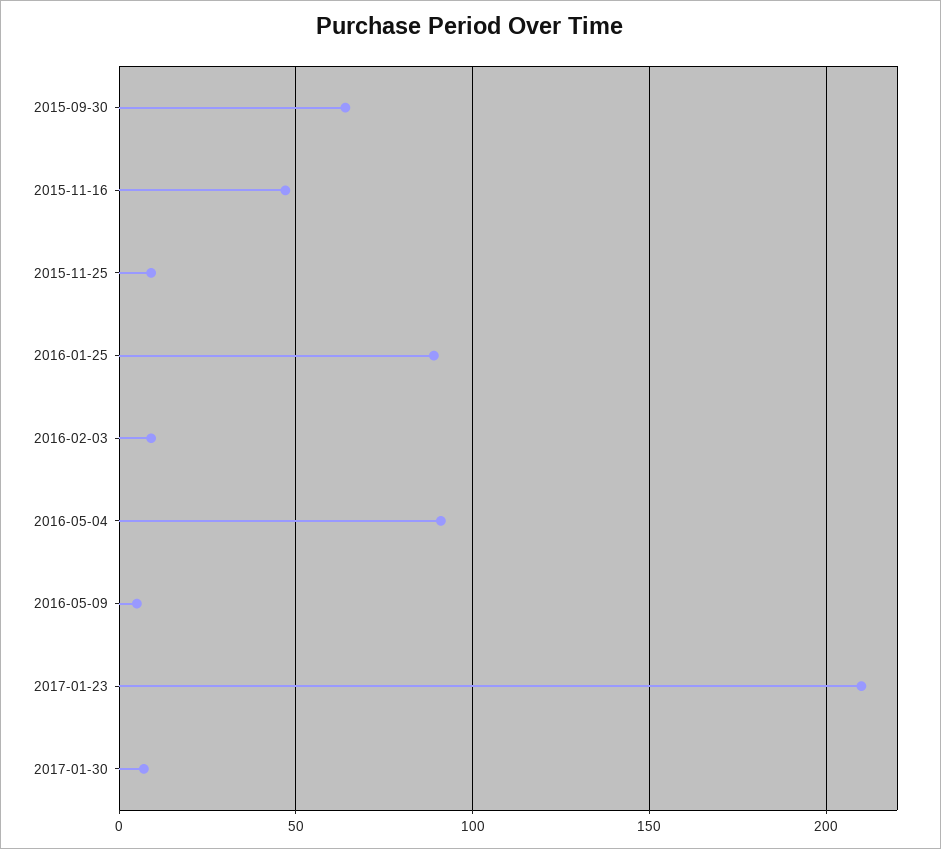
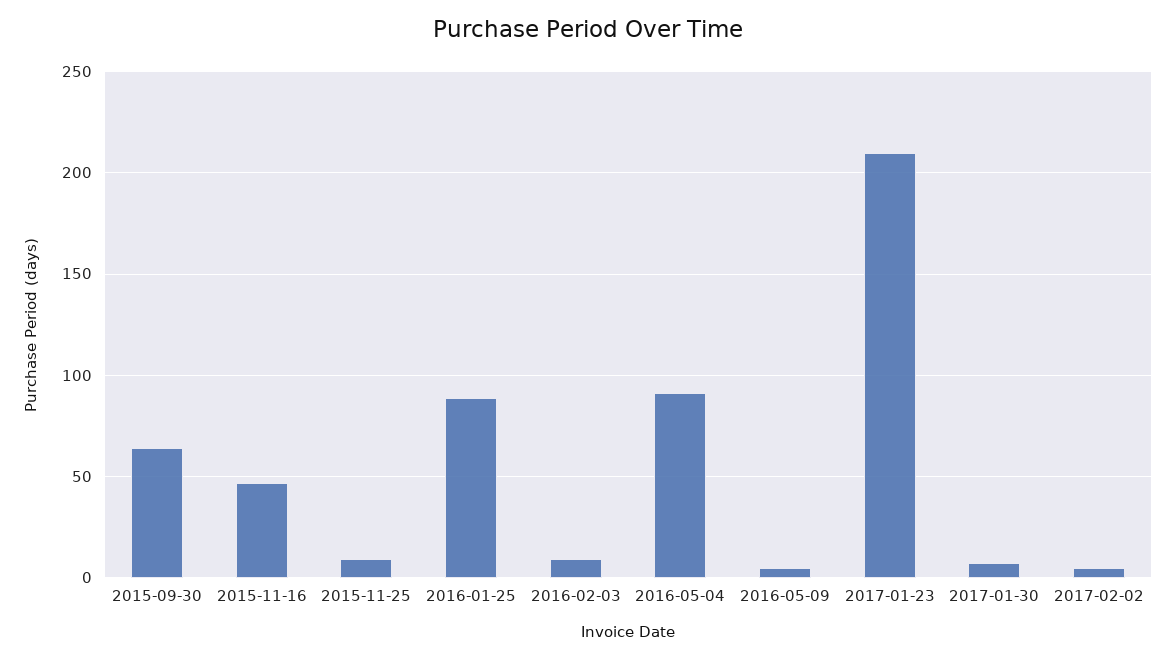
2017-02-02: none -> 5

